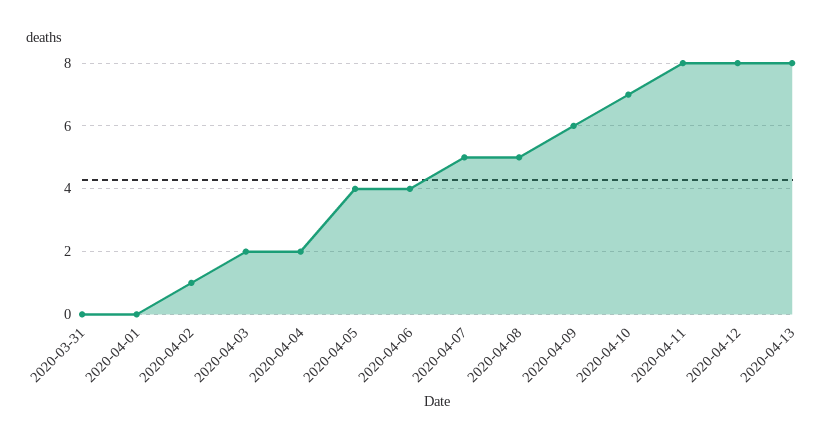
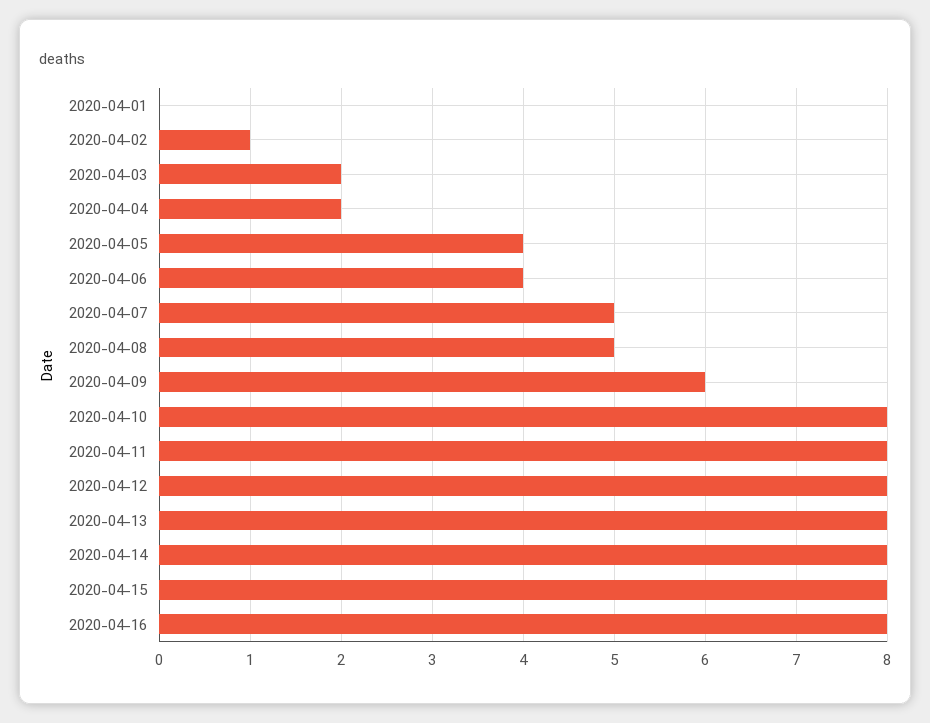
2020-03-31: 0 -> none
2020-04-10: 7 -> 8
2020-04-14: none -> 8
2020-04-15: none -> 8
2020-04-16: none -> 8

